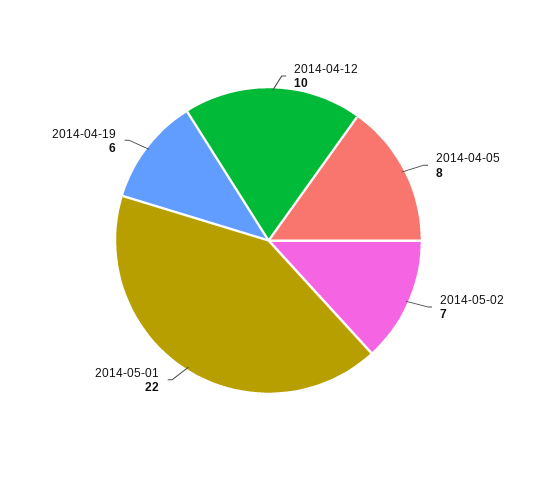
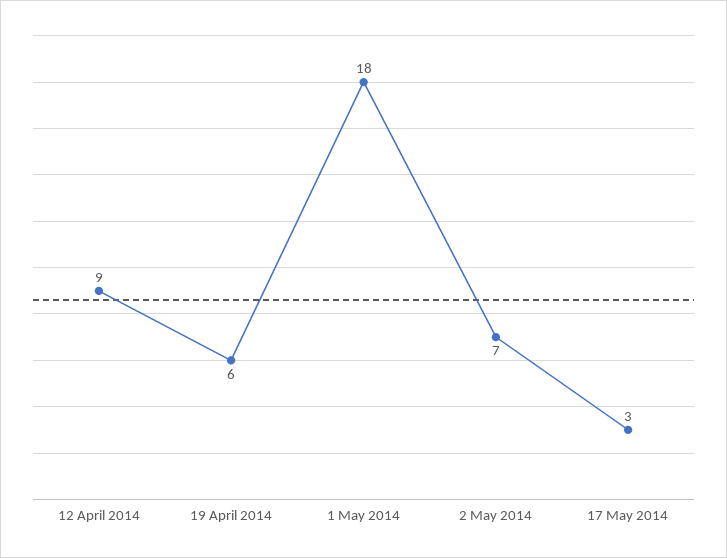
2014-04-12: 10 -> 9
2014-04-05: 8 -> none
2014-05-01: 22 -> 18
17 May 2014: none -> 3

